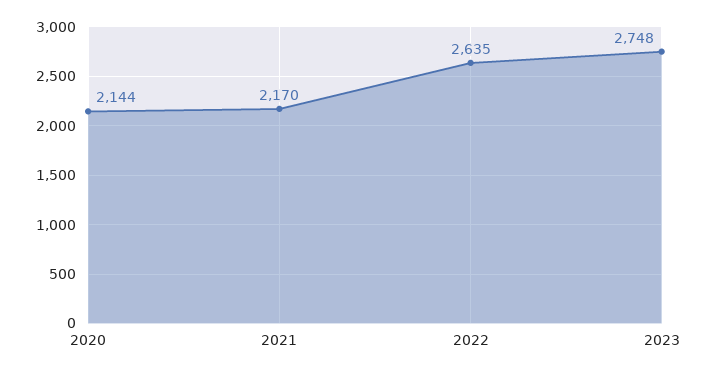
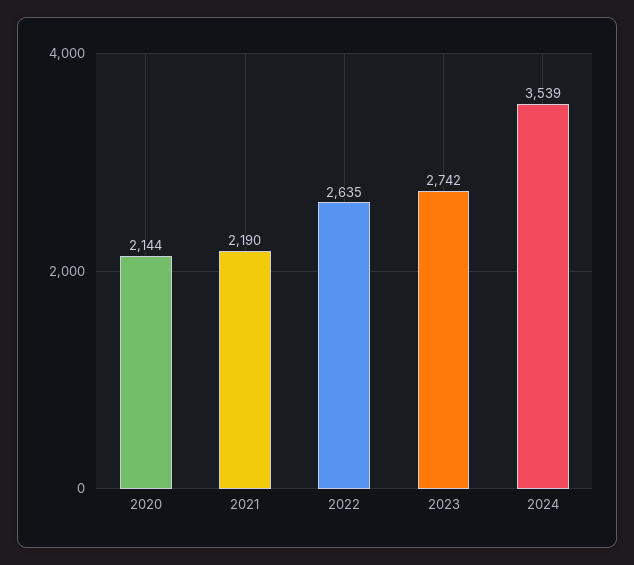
2021: 2170 -> 2190
2023: 2748 -> 2742
2024: none -> 3539

